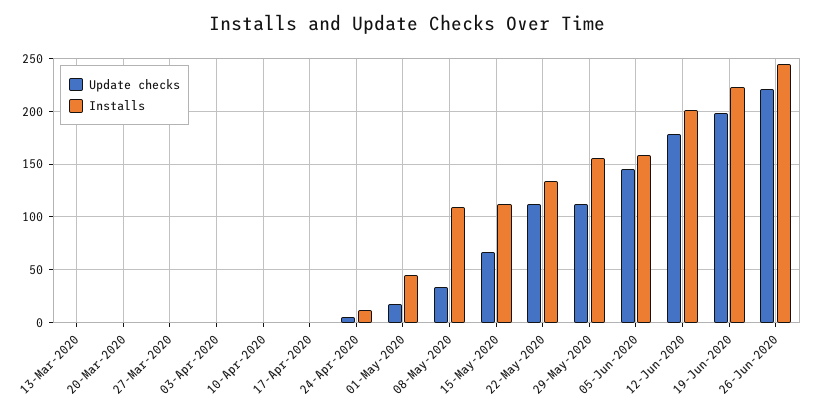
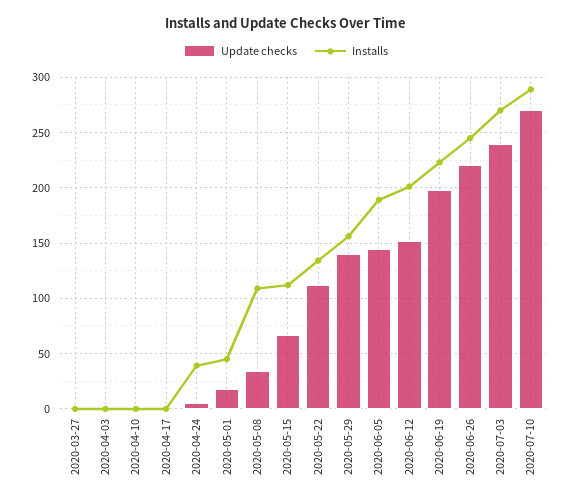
Update checks, 13-Mar-2020: 0 -> none
Installs, 13-Mar-2020: 0 -> none
Update checks, 20-Mar-2020: 0 -> none
Installs, 20-Mar-2020: 0 -> none
Installs, 24-Apr-2020: 10 -> 40
Update checks, 29-May-2020: 110 -> 140
Installs, 05-Jun-2020: 160 -> 190
Update checks, 12-Jun-2020: 180 -> 150
Update checks, 2020-07-03: none -> 240
Installs, 2020-07-03: none -> 270
Update checks, 2020-07-10: none -> 270
Installs, 2020-07-10: none -> 290

